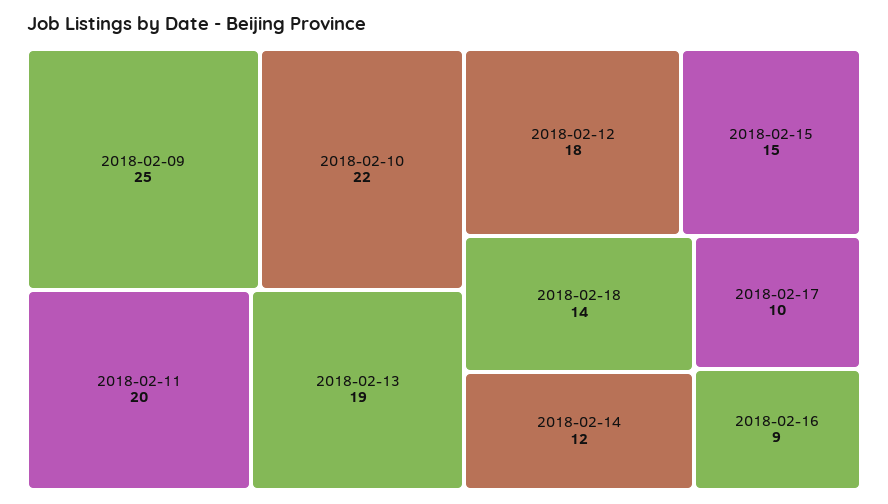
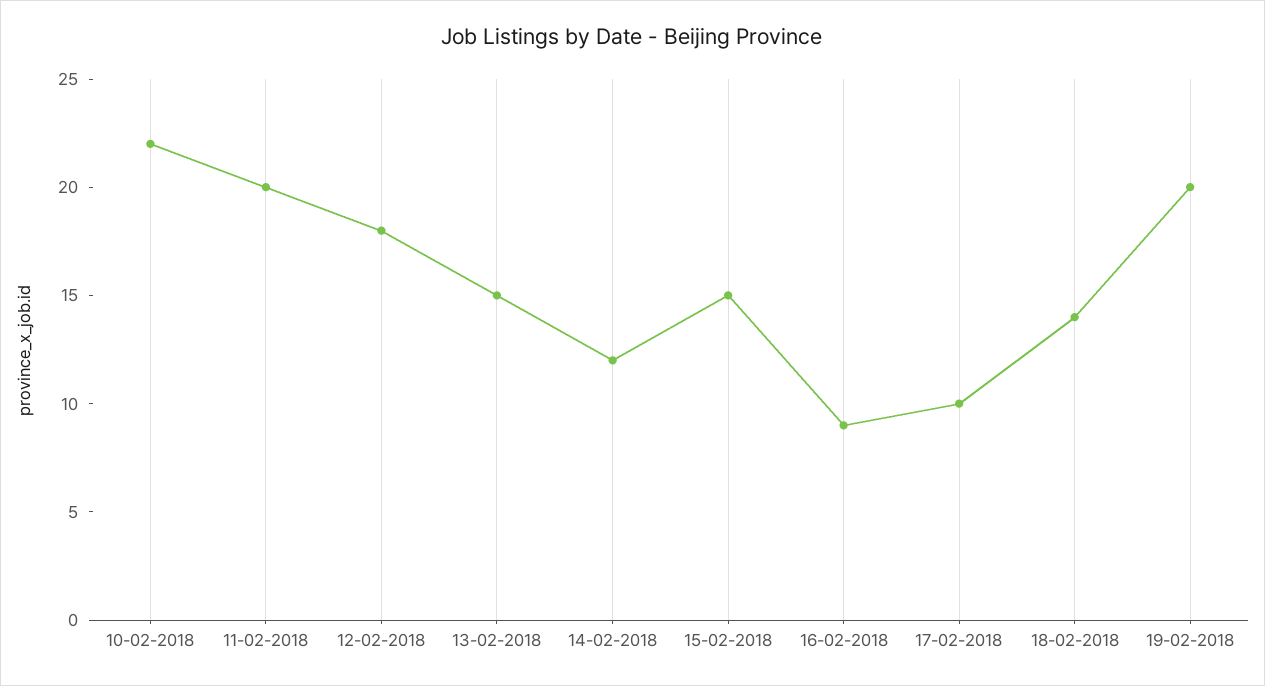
2018-02-09: 25 -> none
2018-02-13: 19 -> 15
19-02-2018: none -> 20

